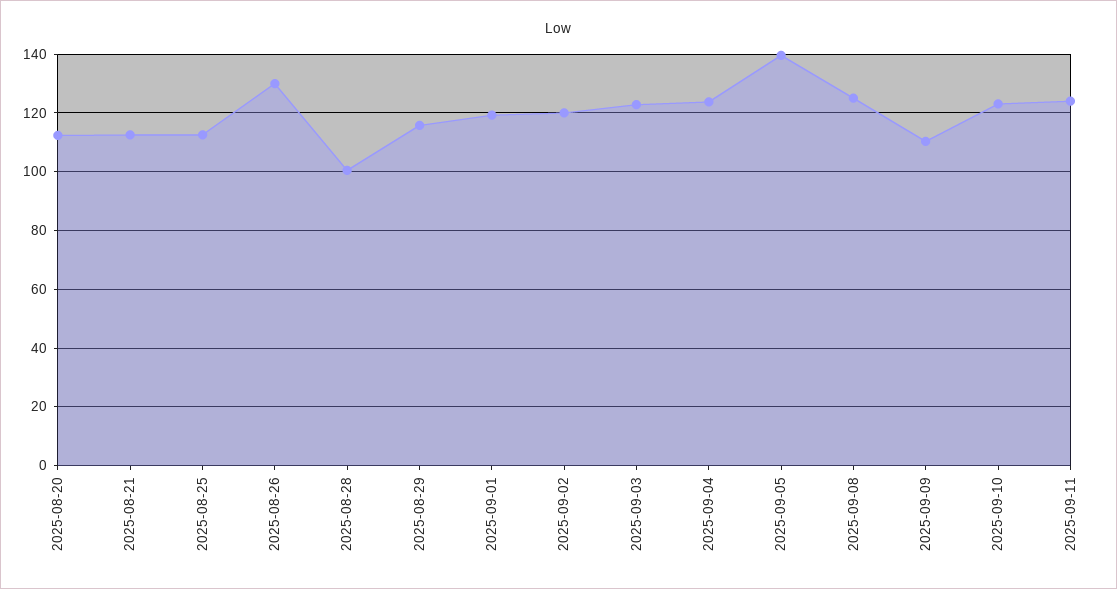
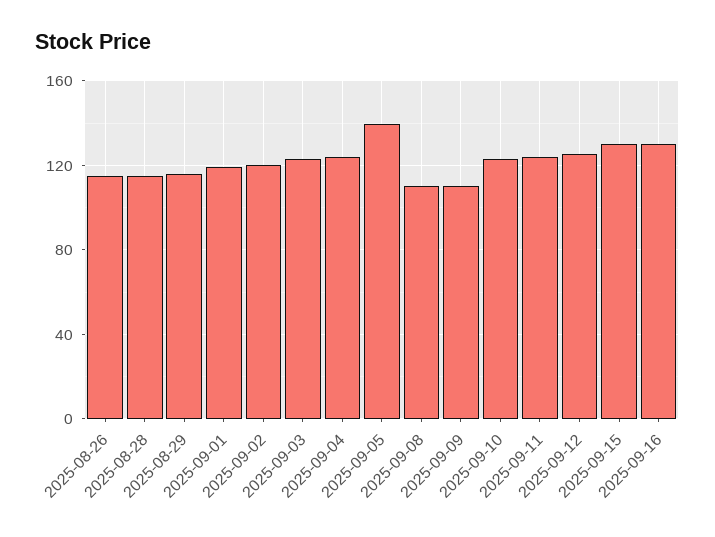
2025-08-20: 112.5 -> none
2025-08-21: 112.5 -> none
2025-08-25: 112.5 -> none
2025-08-26: 130 -> 115
2025-08-28: 100 -> 115
2025-09-08: 125 -> 110
2025-09-12: none -> 125
2025-09-15: none -> 130
2025-09-16: none -> 130

